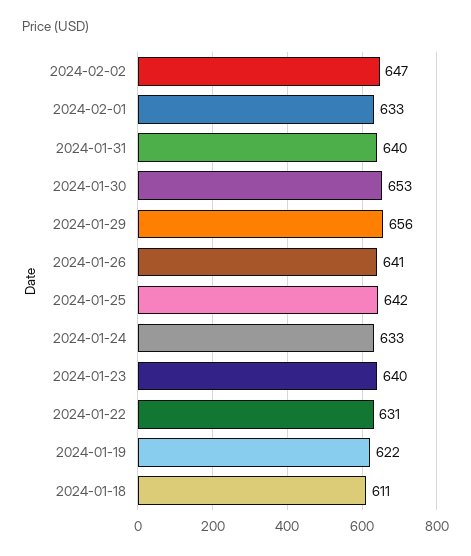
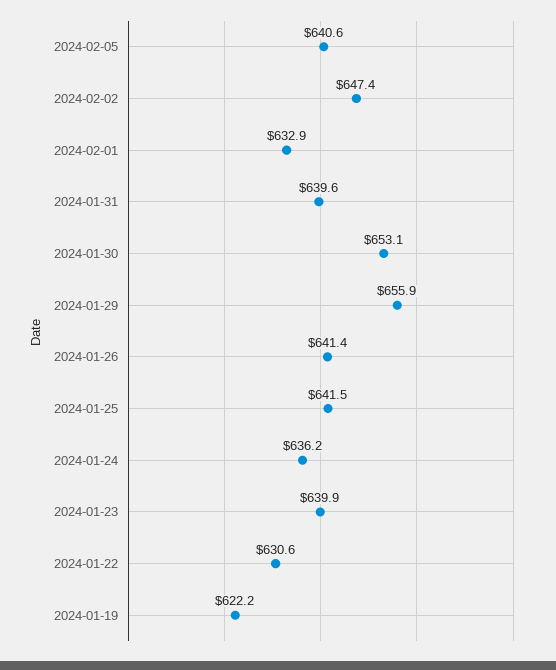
2024-01-24: 633 -> 636.2
2024-01-18: 611 -> none
2024-02-05: none -> 640.6

